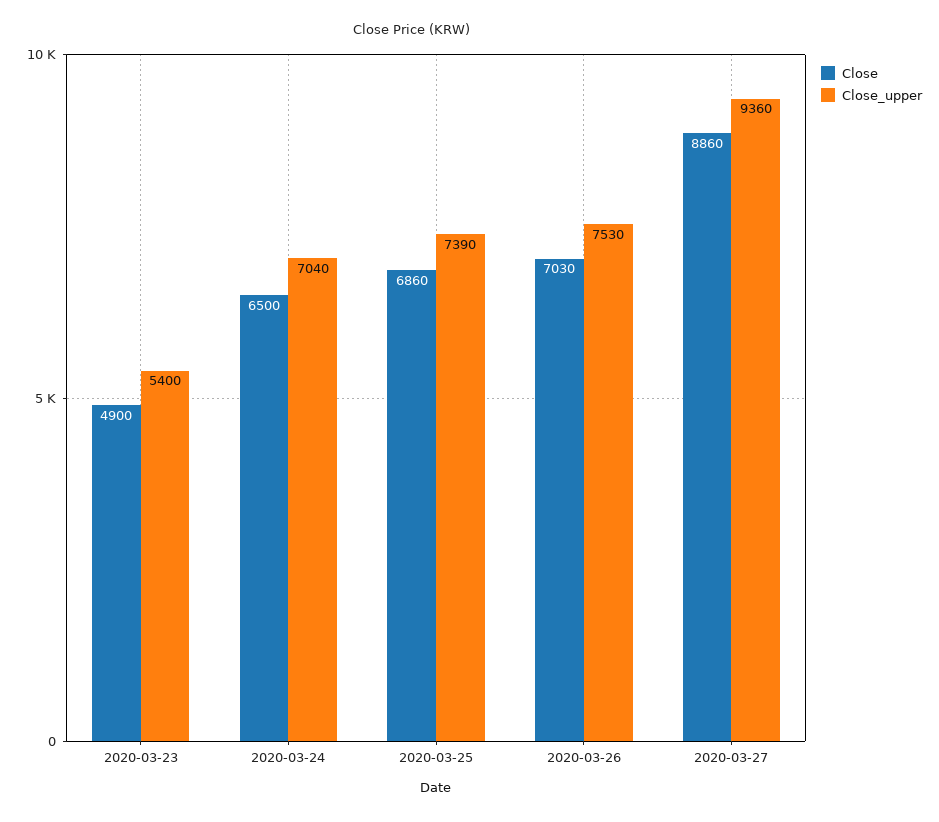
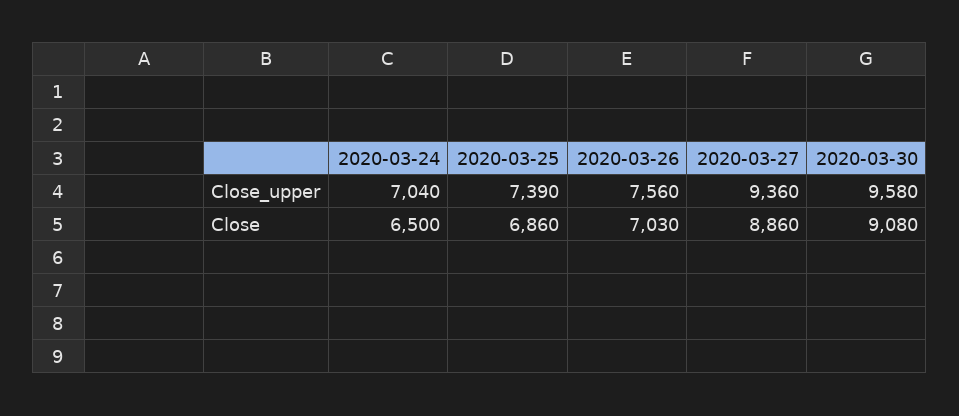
Close, 2020-03-23: 4900 -> none
Close_upper, 2020-03-23: 5400 -> none
Close_upper, 2020-03-26: 7530 -> 7560
Close_upper, 2020-03-30: none -> 9580
Close, 2020-03-30: none -> 9080

